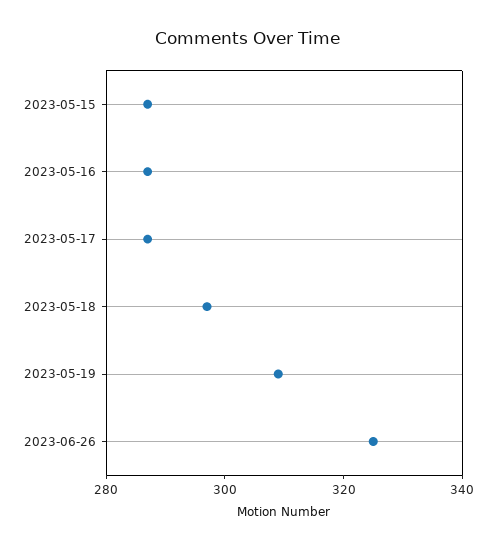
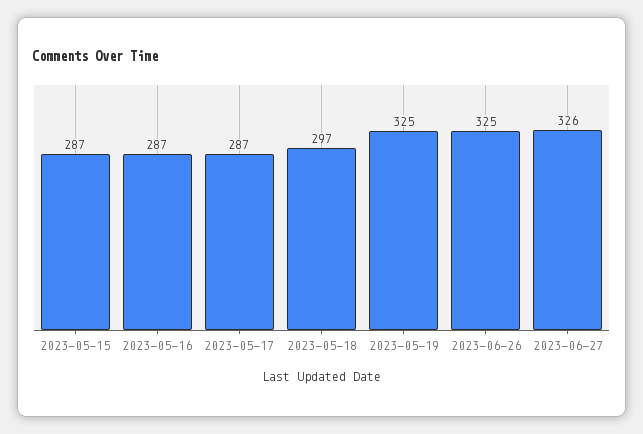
2023-05-19: 310 -> 325
2023-06-27: none -> 326

